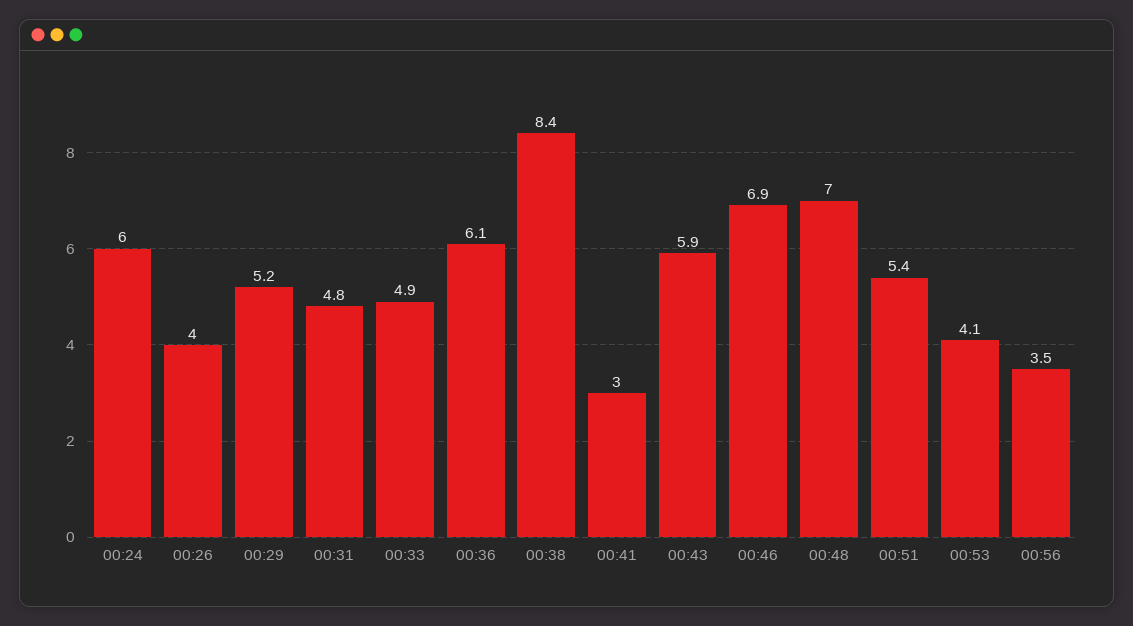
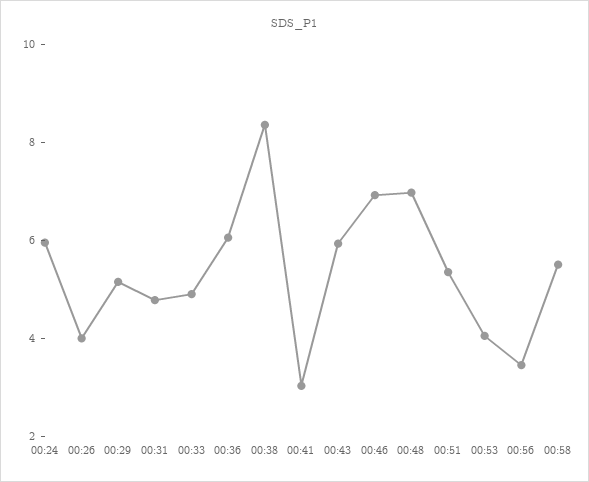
00:58: none -> 5.5

